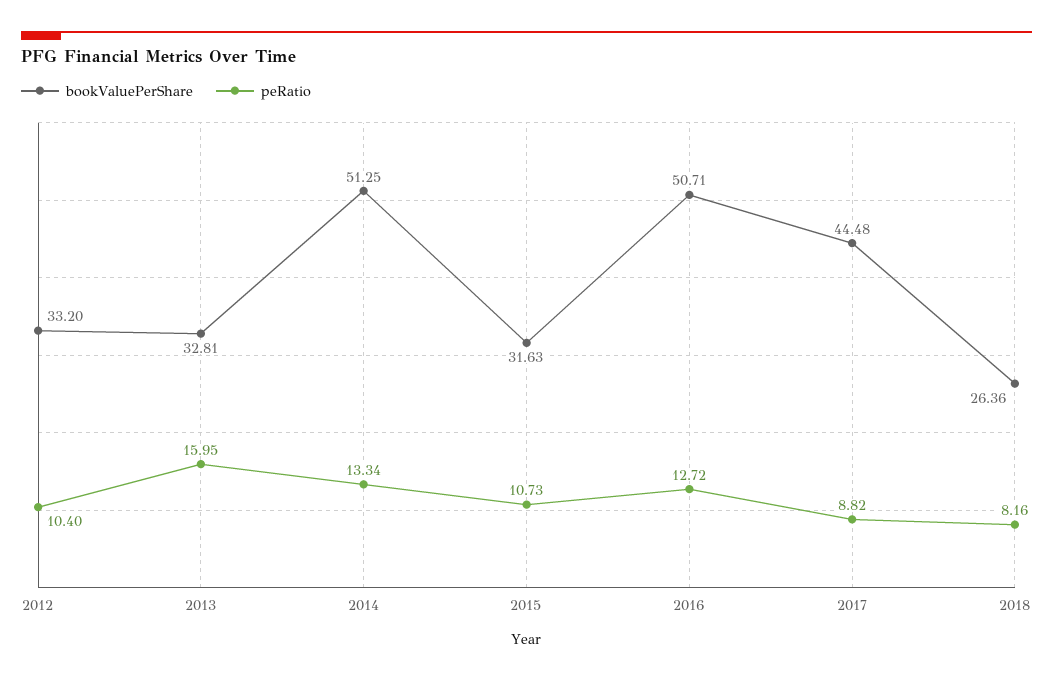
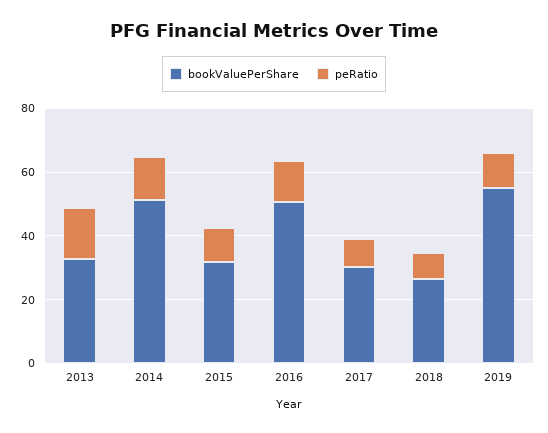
bookValuePerShare, 2012: 33.2 -> none
peRatio, 2012: 10.4 -> none
bookValuePerShare, 2017: 44.48 -> 30
bookValuePerShare, 2019: none -> 55
peRatio, 2019: none -> 10

